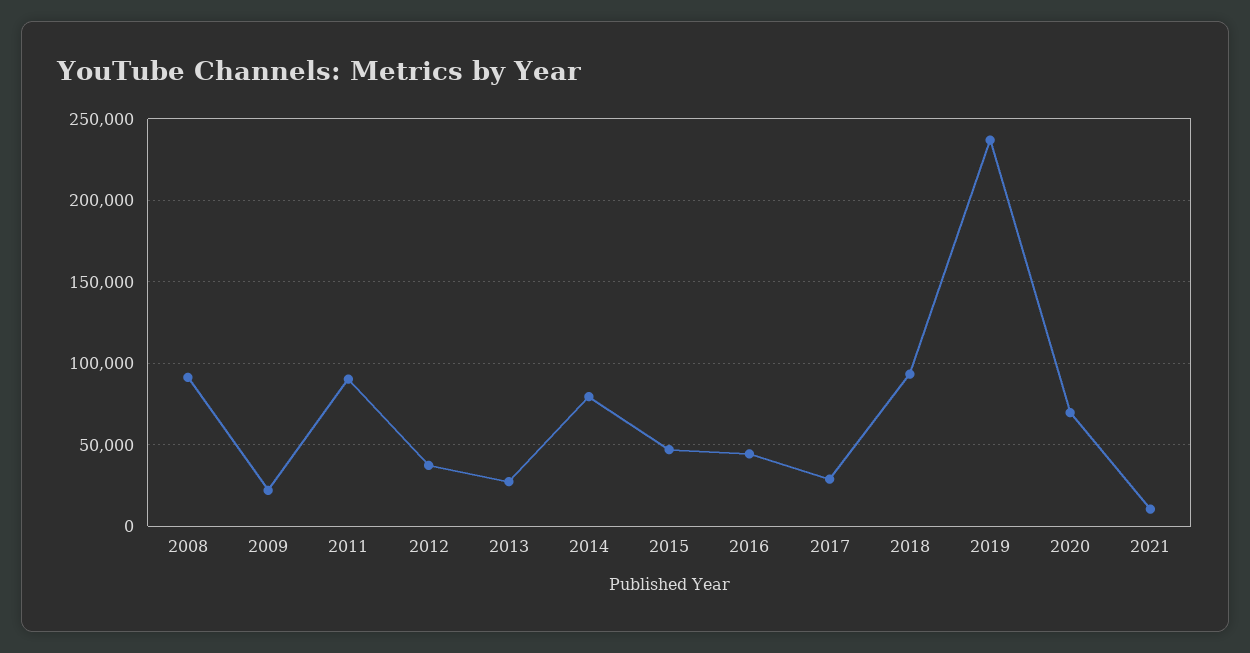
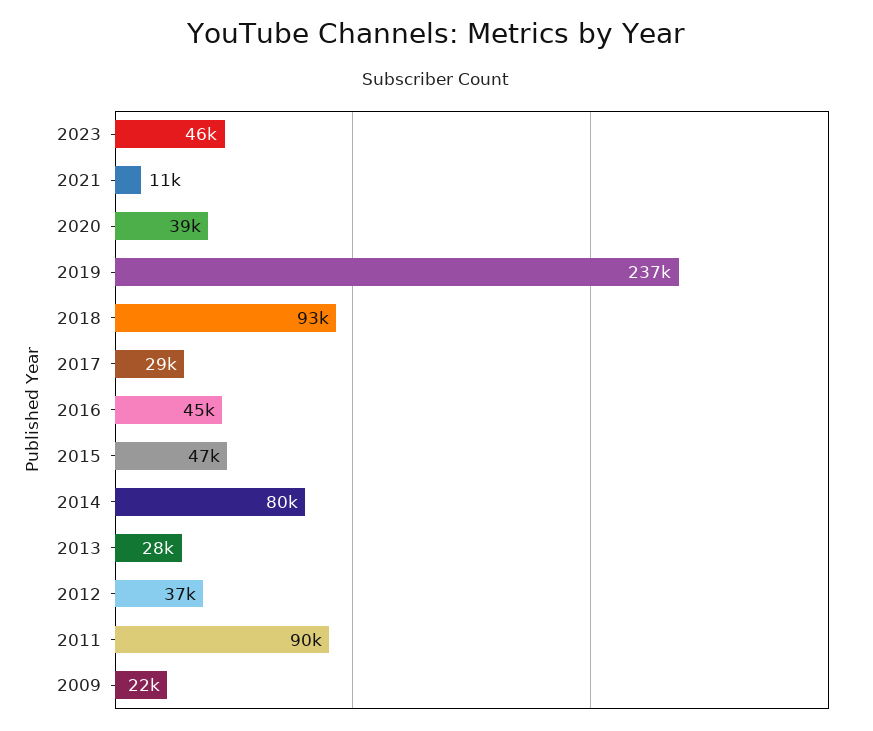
2008: 90000 -> none
2020: 70000 -> 39000
2023: none -> 46000

